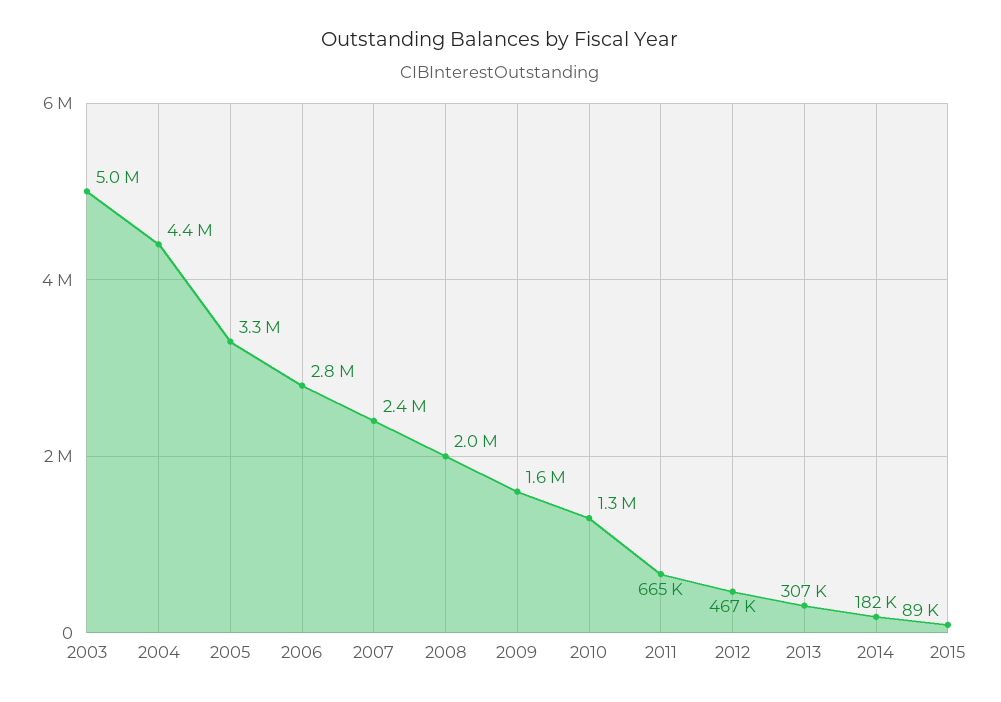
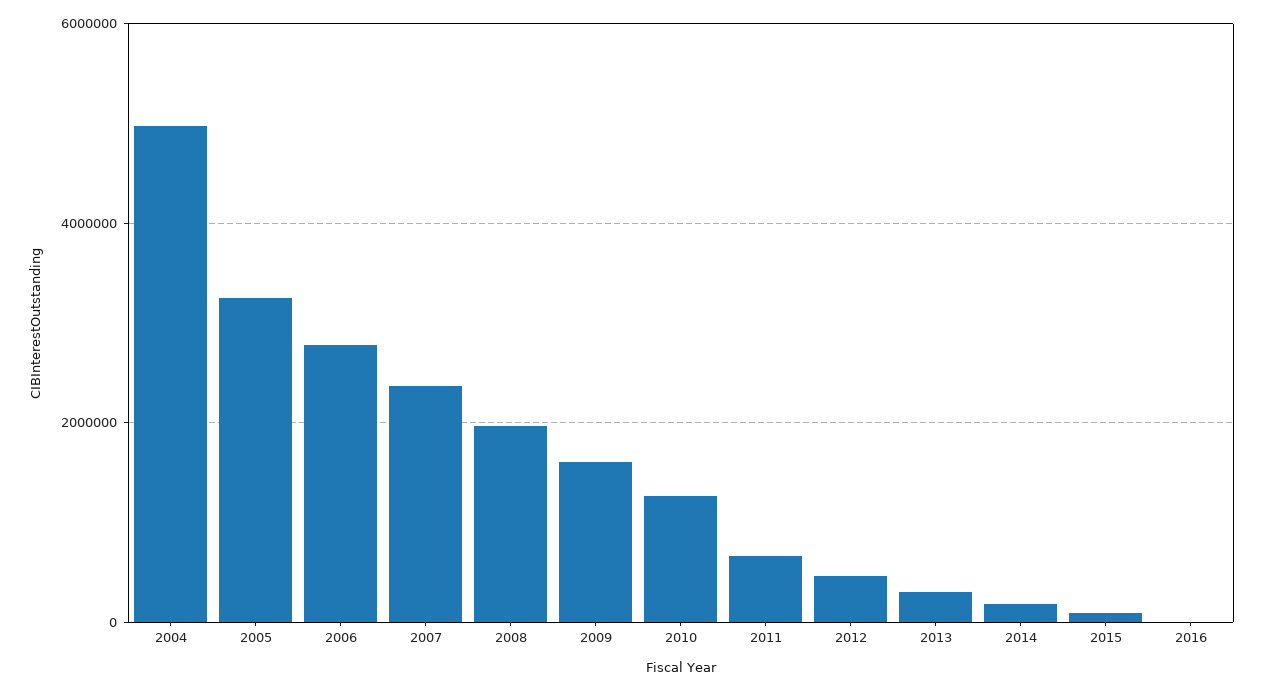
2003: 5000000 -> none
2004: 4400000 -> 5000000
2016: none -> 0

